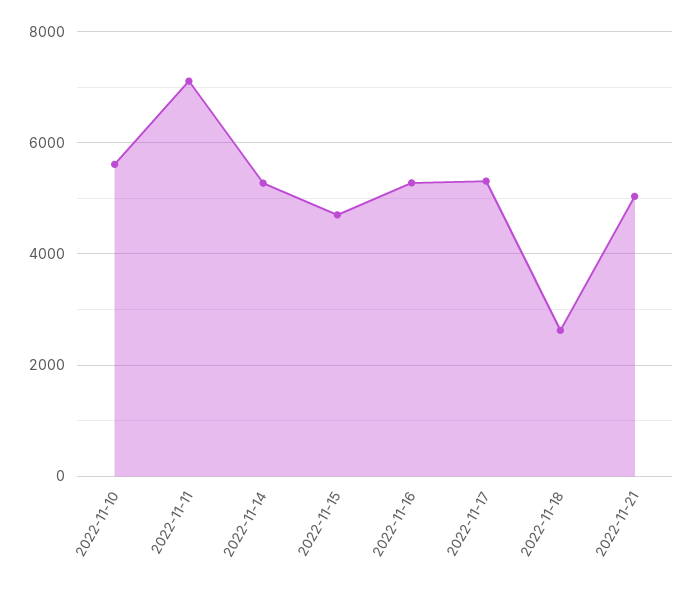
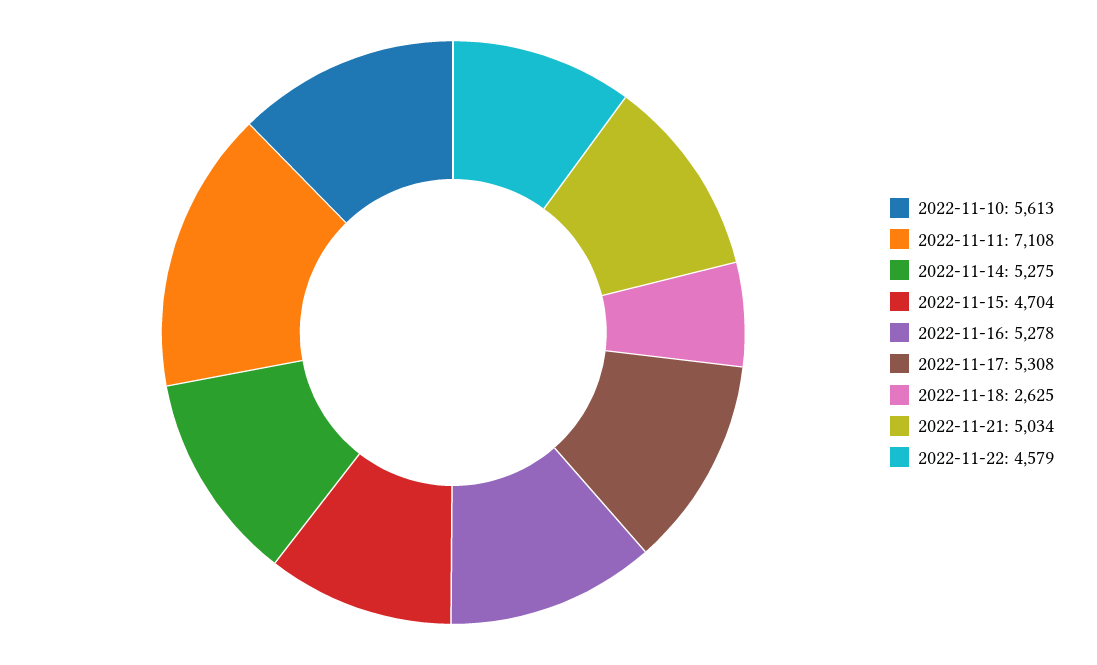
2022-11-22: none -> 4579

